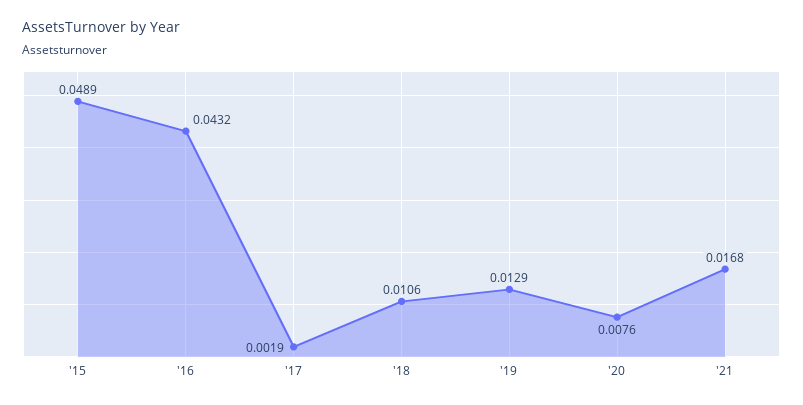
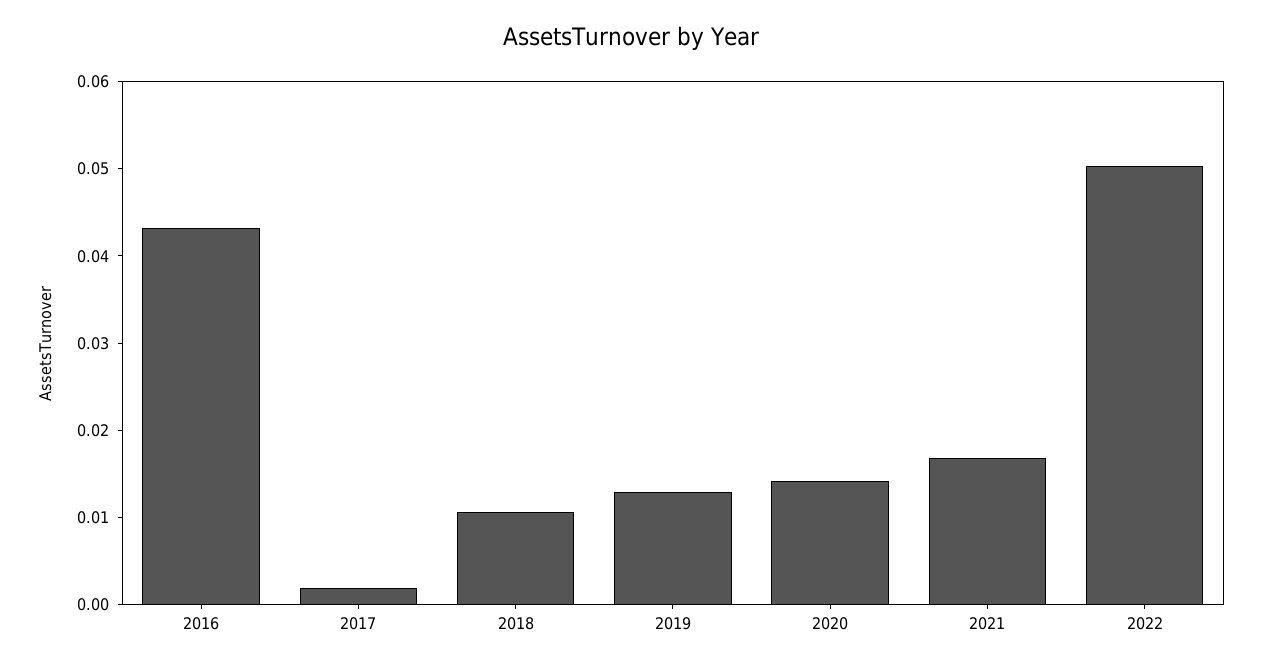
'15: 0.0489 -> none
'20: 0.0076 -> 0.014
2022: none -> 0.05

